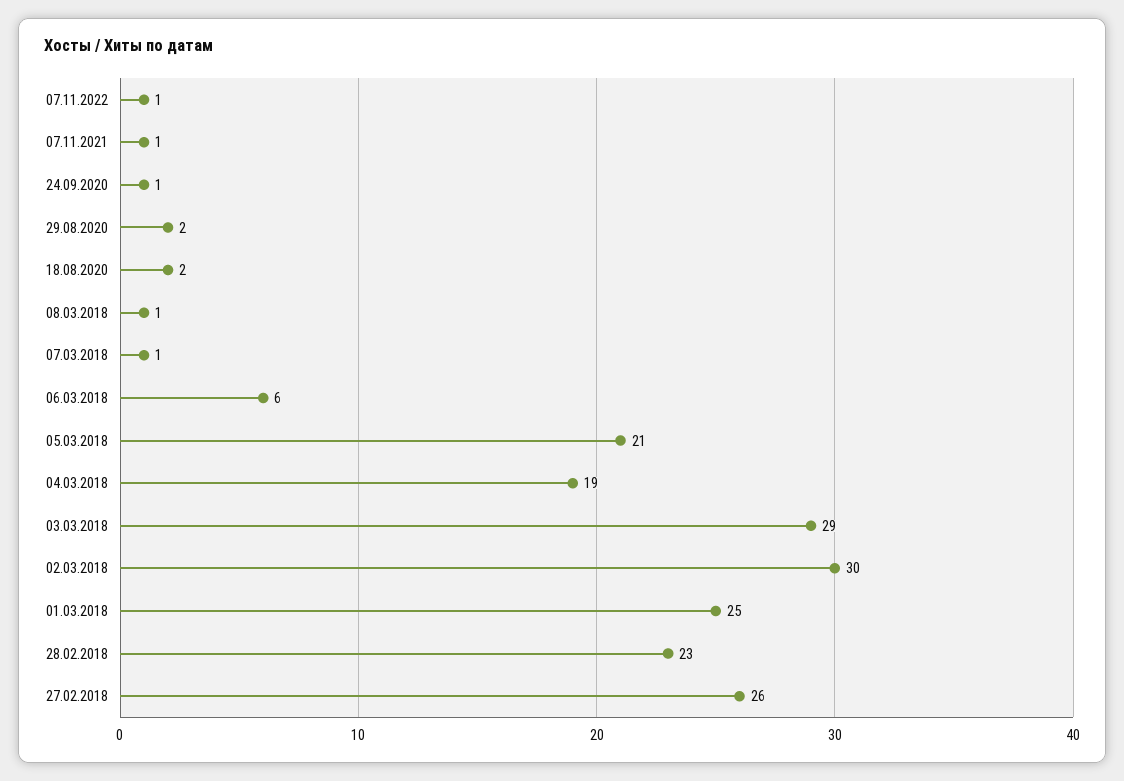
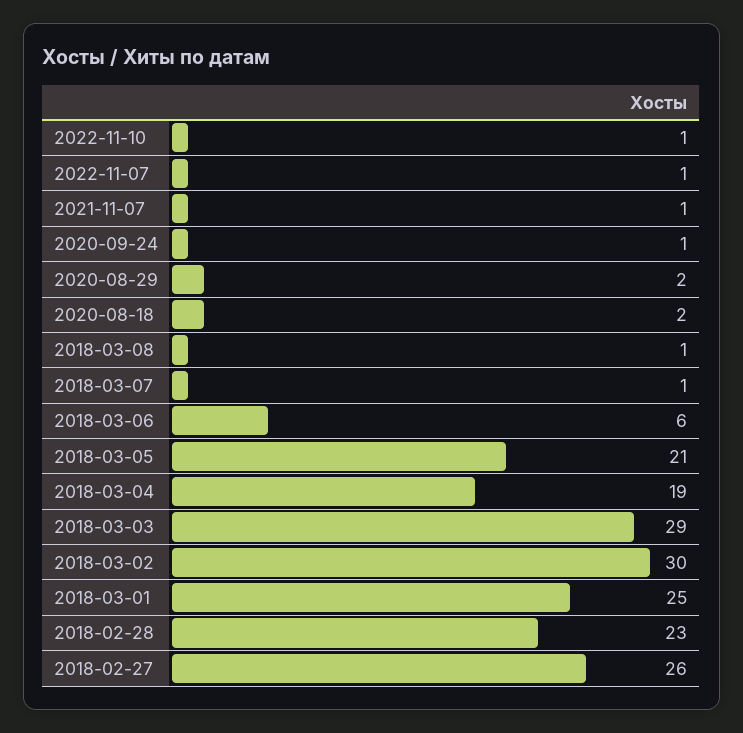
2022-11-10: none -> 1

